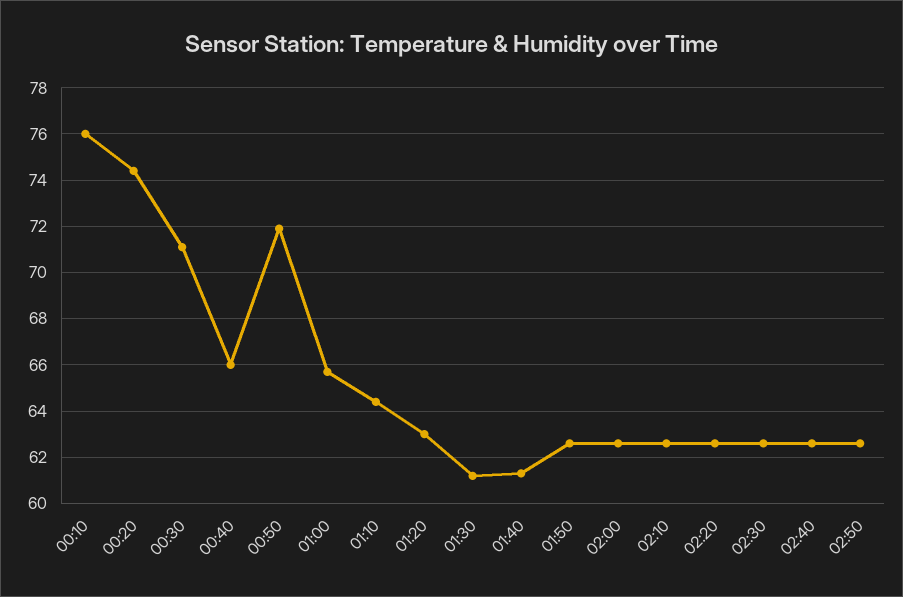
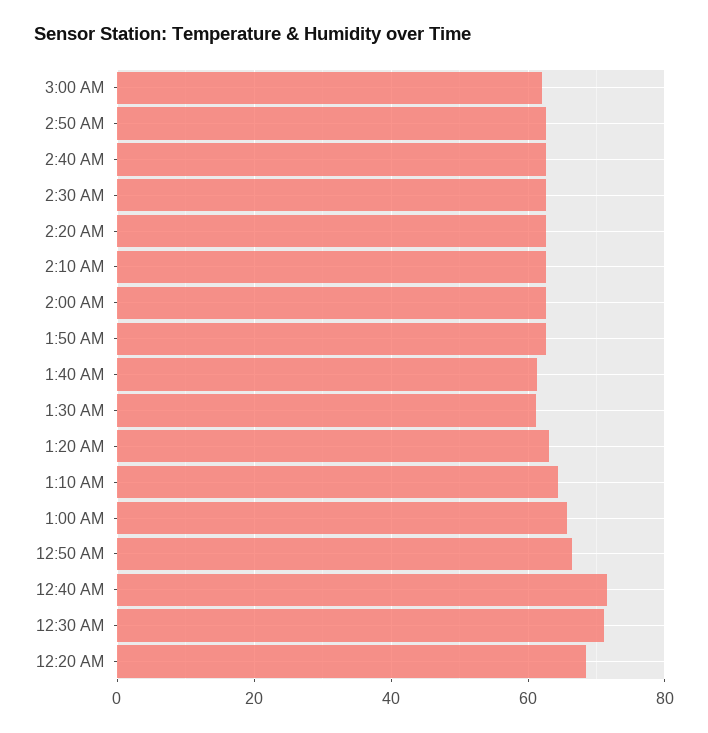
00:10: 76 -> none
00:20: 74.5 -> 68
00:40: 66 -> 72
00:50: 72 -> 66
3:00 AM: none -> 62

